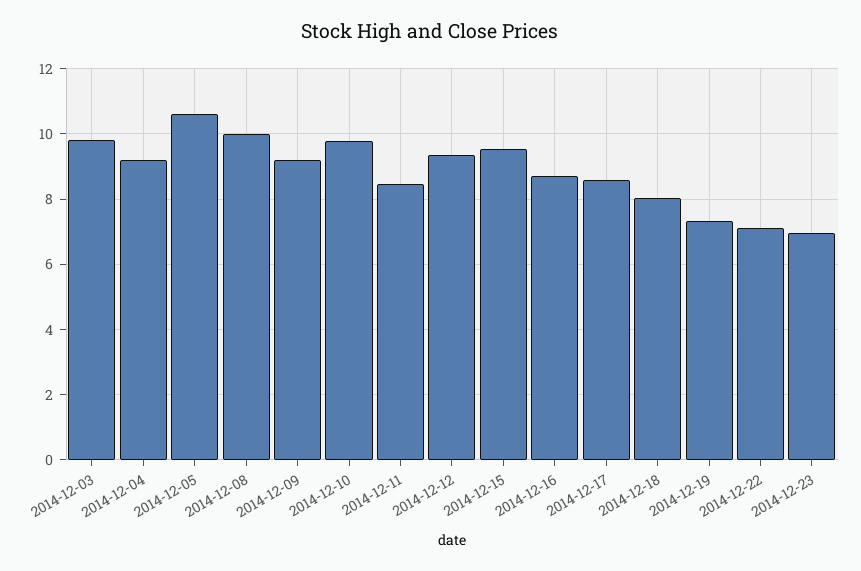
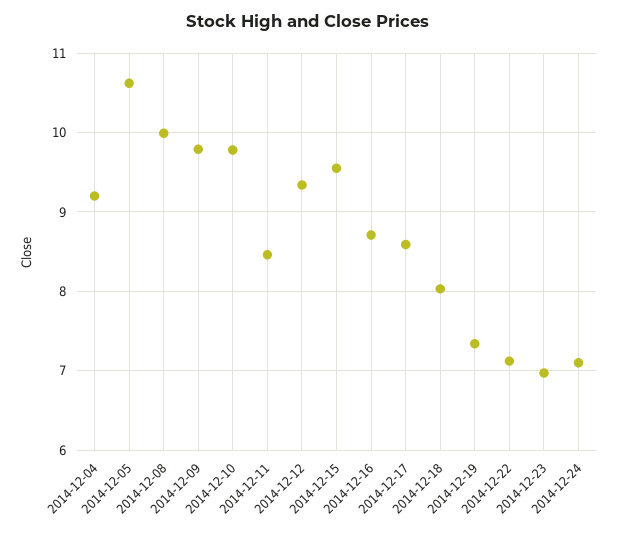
2014-12-03: 9.8 -> none
2014-12-09: 9.2 -> 9.8
2014-12-24: none -> 7.1

